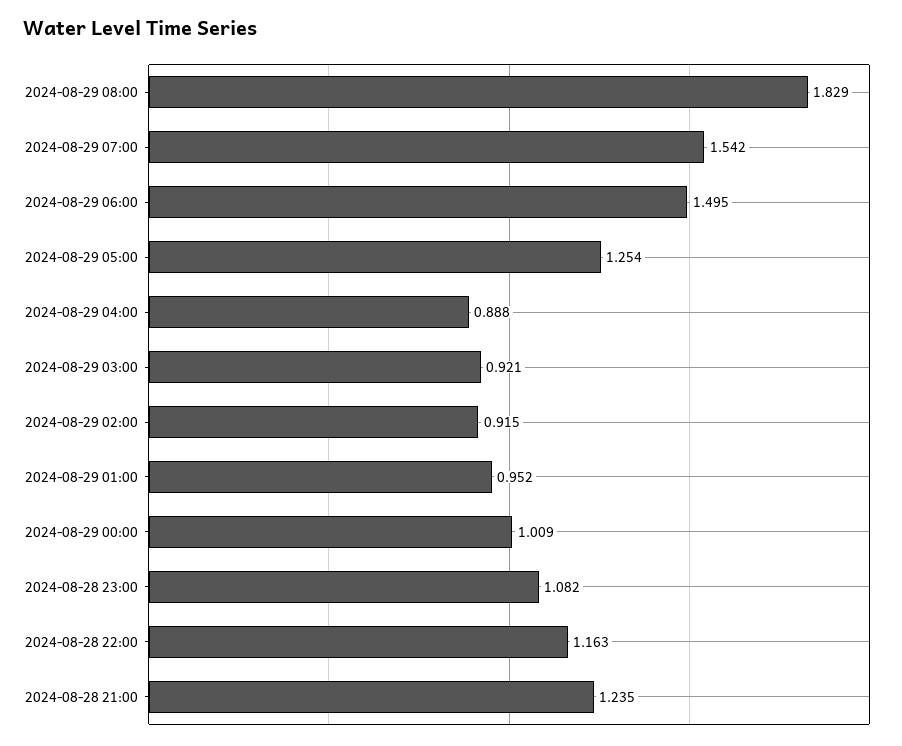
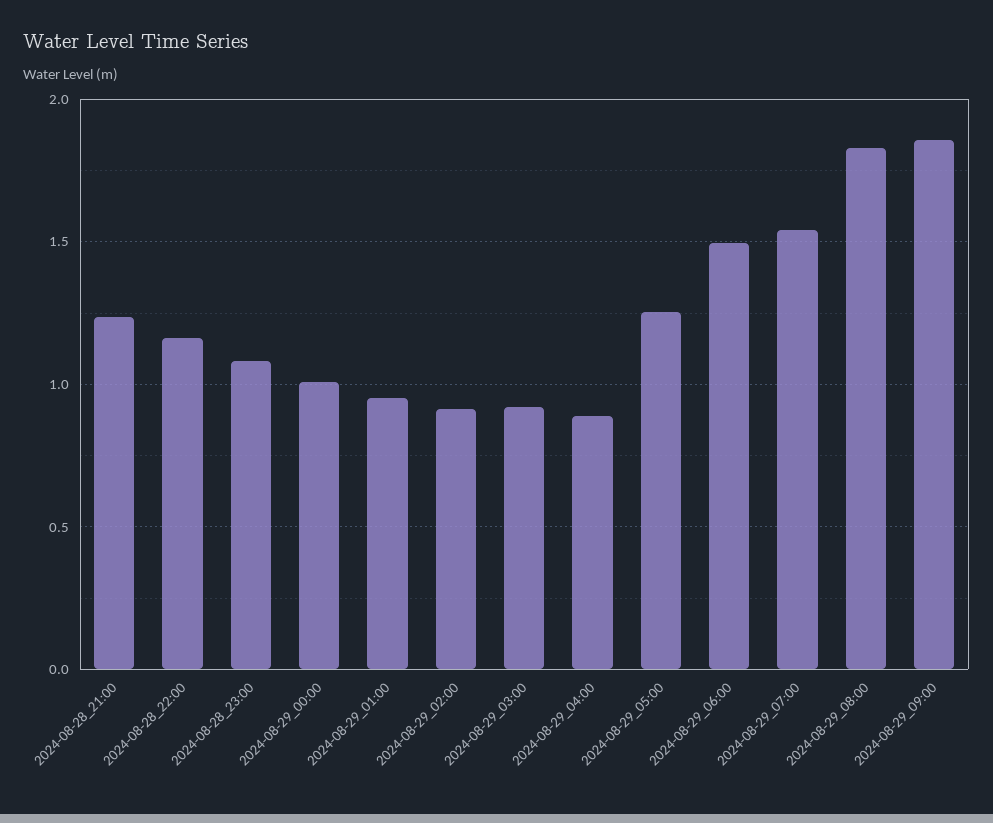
2024-08-29_09:00: none -> 1.85

